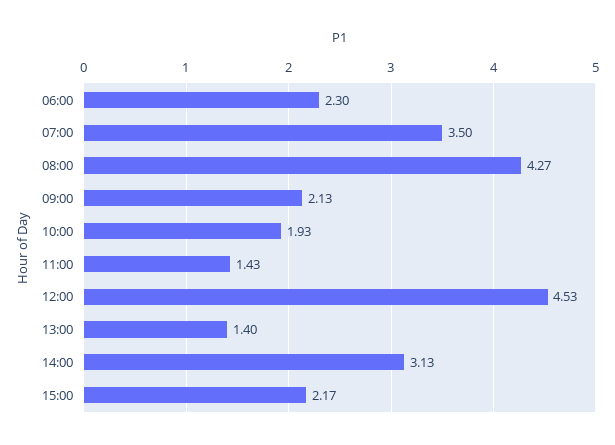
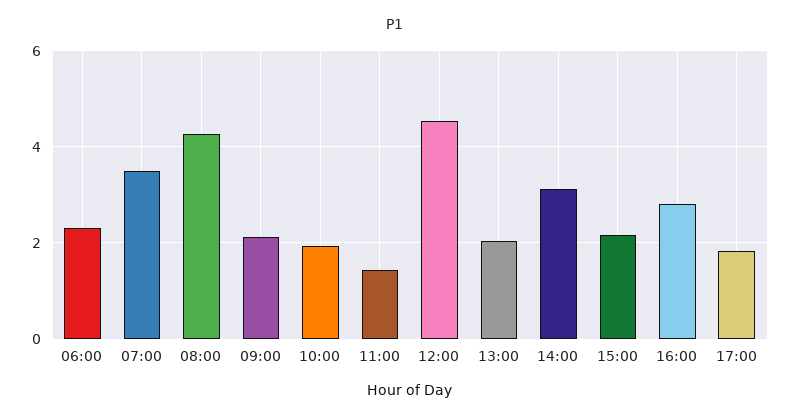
13:00: 1.4 -> 2
16:00: none -> 2.8
17:00: none -> 1.8

